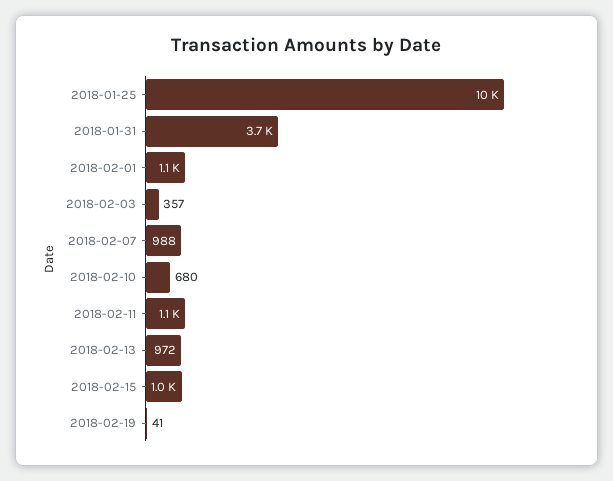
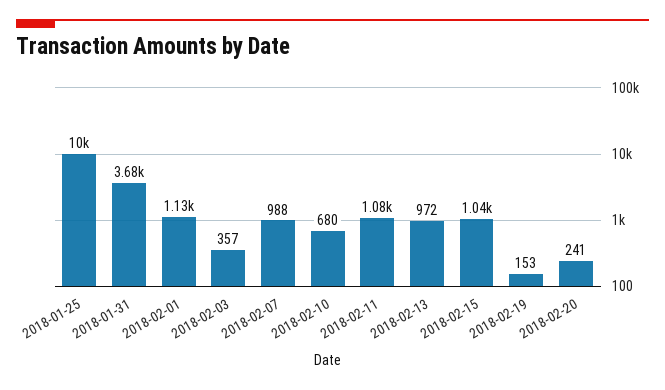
2018-02-19: 41 -> 153
2018-02-20: none -> 241

